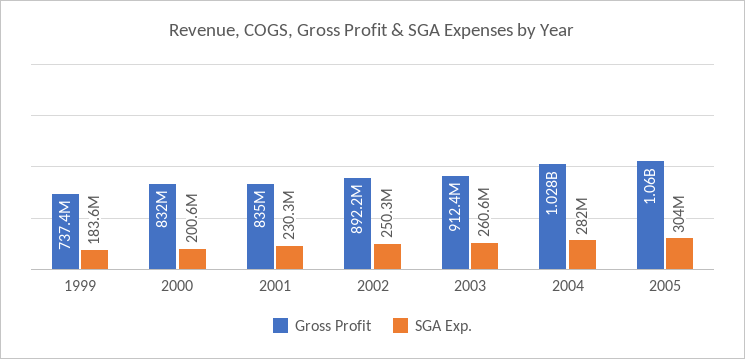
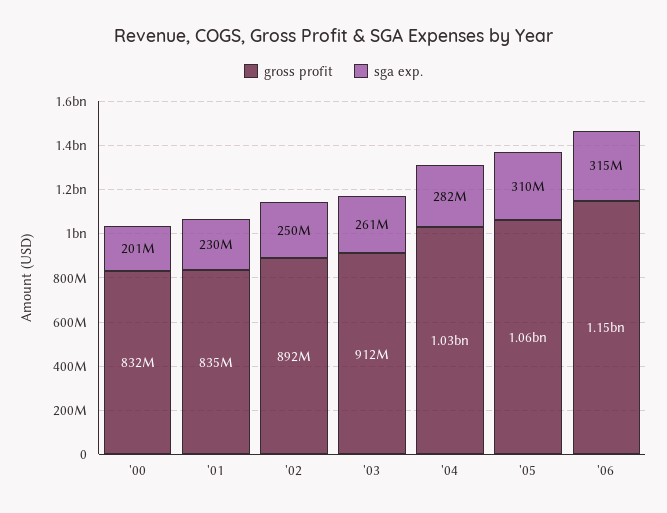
Gross Profit, 1999: 737400000 -> none
SGA Exp., 1999: 183600000 -> none
SGA Exp., 2005: 304000000 -> 310000000
Gross Profit, '06: none -> 1150000000
SGA Exp., '06: none -> 315000000

